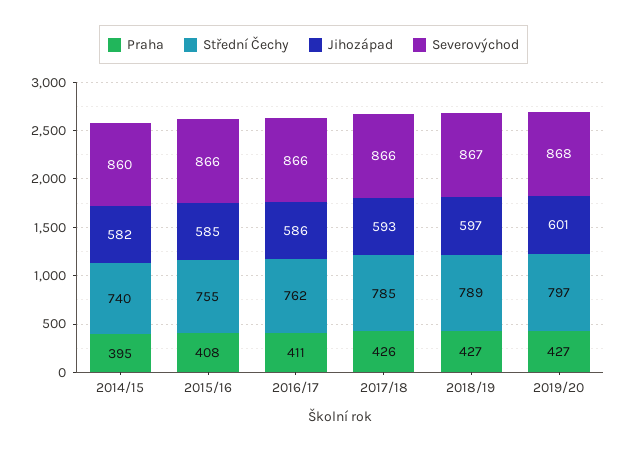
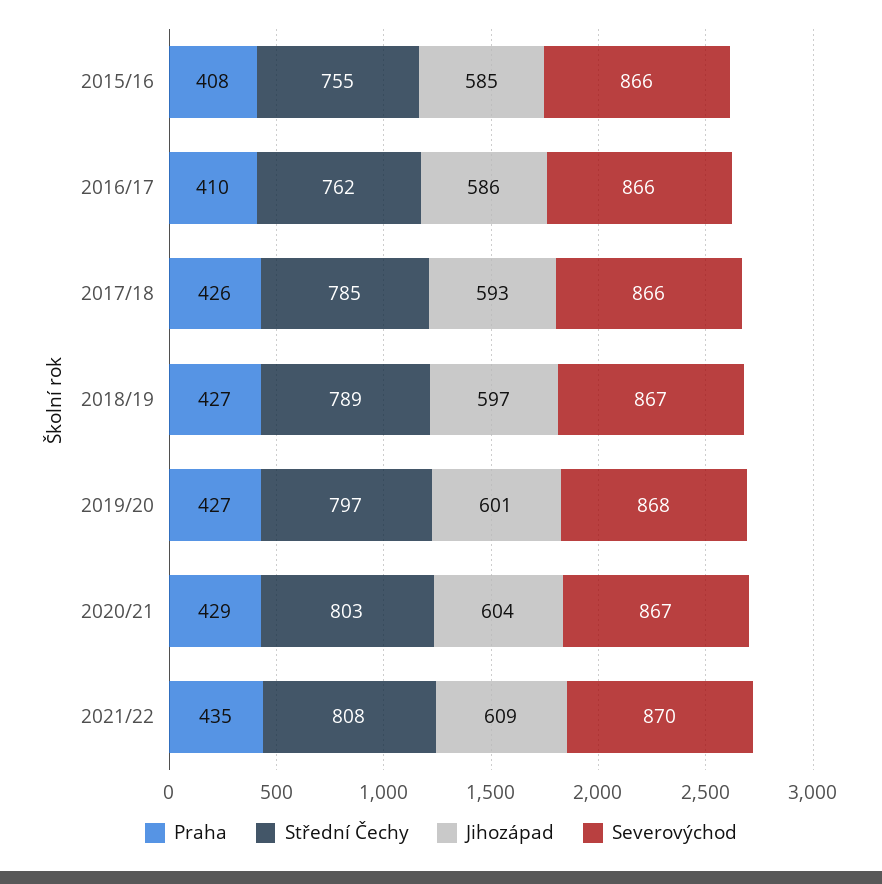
Praha, 2014/15: 395 -> none
Střední Čechy, 2014/15: 740 -> none
Jihozápad, 2014/15: 582 -> none
Severovýchod, 2014/15: 860 -> none
Praha, 2016/17: 411 -> 410
Praha, 2020/21: none -> 429
Střední Čechy, 2020/21: none -> 803
Jihozápad, 2020/21: none -> 604
Severovýchod, 2020/21: none -> 867
Praha, 2021/22: none -> 435
Střední Čechy, 2021/22: none -> 808
Jihozápad, 2021/22: none -> 609
Severovýchod, 2021/22: none -> 870

